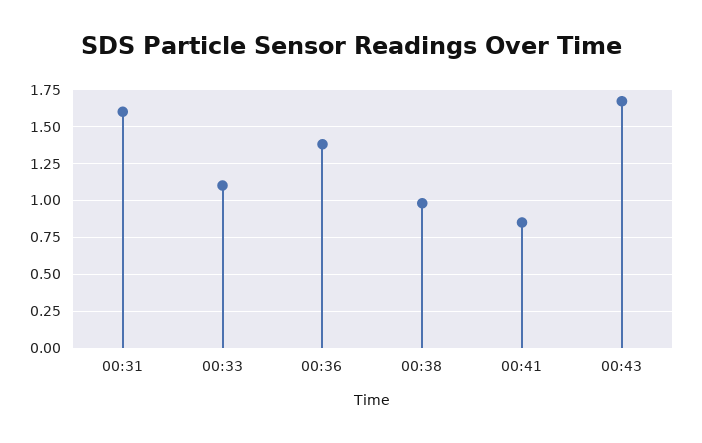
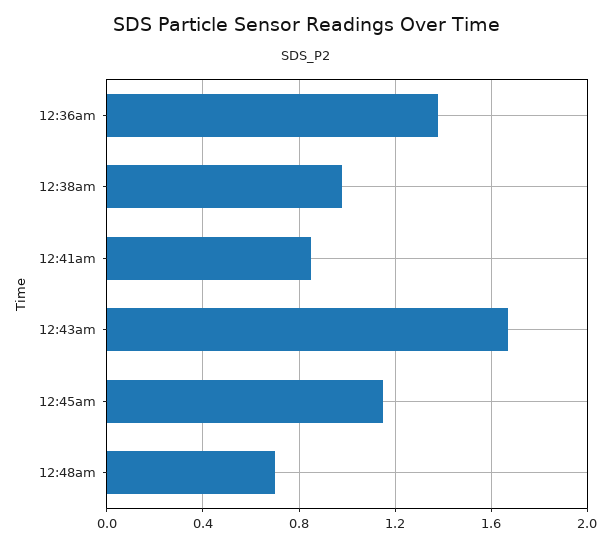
00:31: 1.6 -> none
00:33: 1.1 -> none
12:45am: none -> 1.15
12:48am: none -> 0.7

